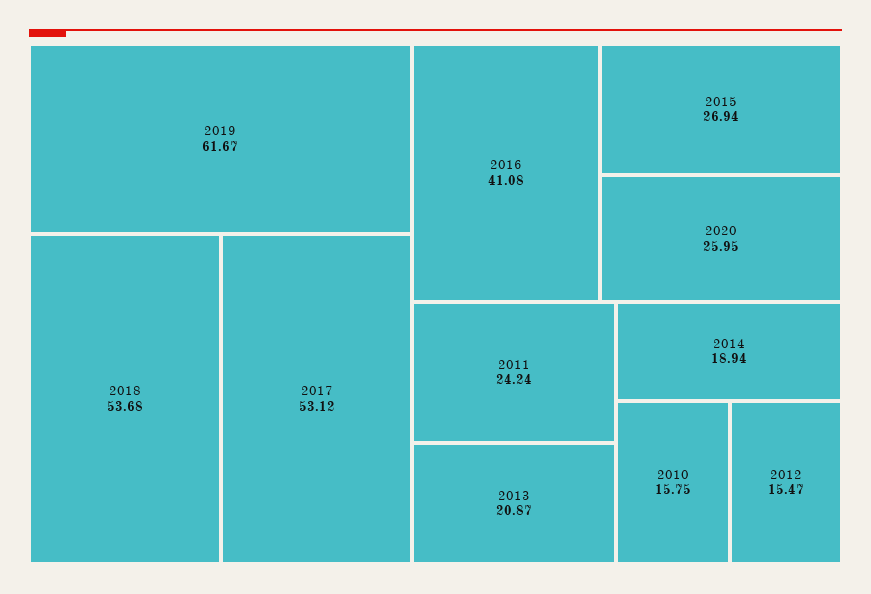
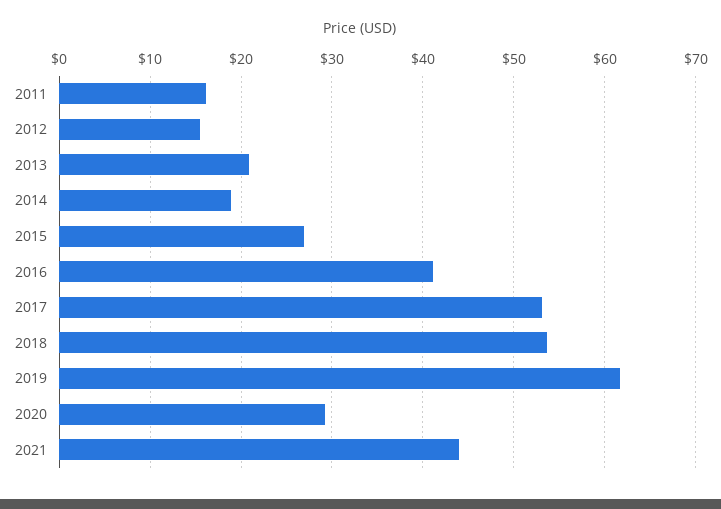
2020: 25.95 -> 29
2011: 24.24 -> 16
2010: 15.75 -> none
2021: none -> 44

